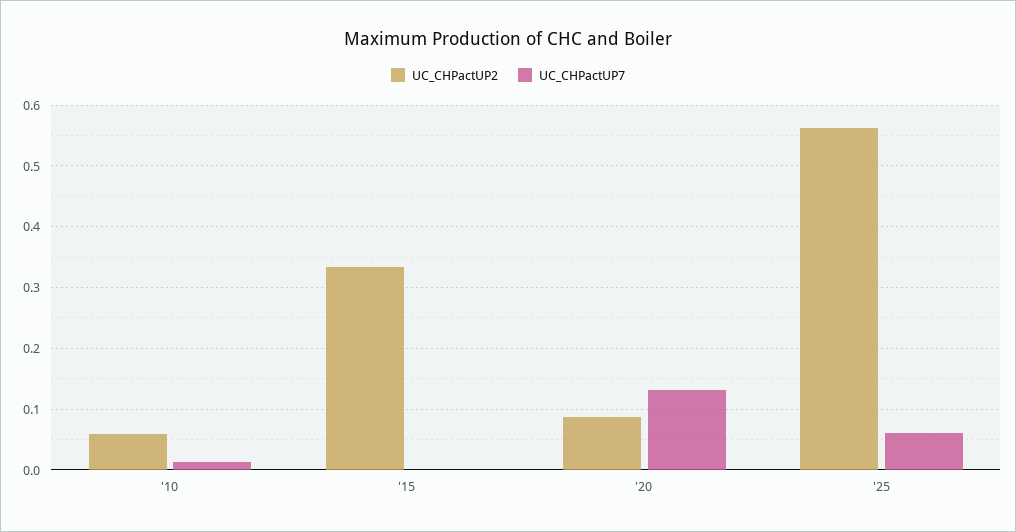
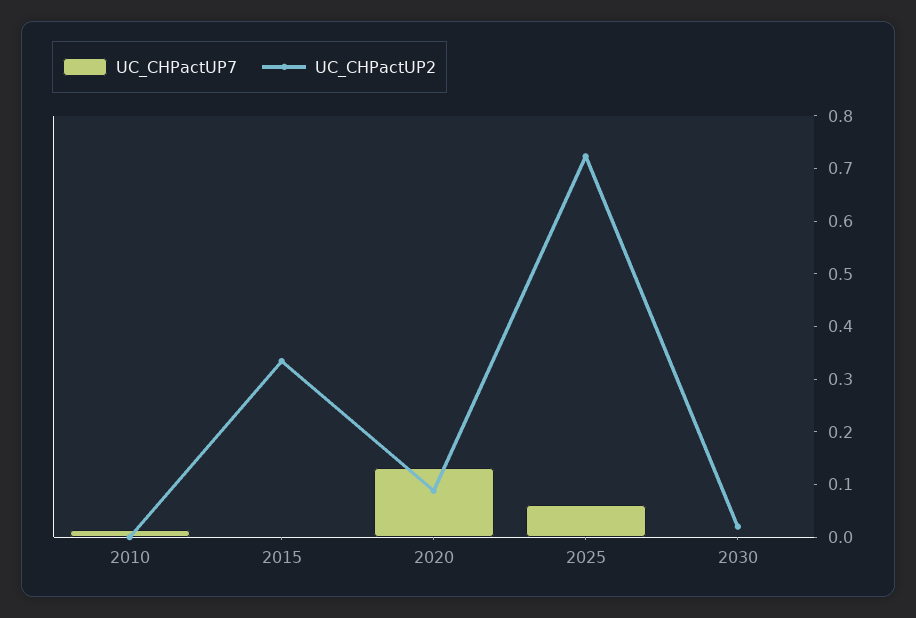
UC_CHPactUP2, '10: 0.06 -> 0
UC_CHPactUP2, '25: 0.56 -> 0.72
UC_CHPactUP7, 2030: none -> 0
UC_CHPactUP2, 2030: none -> 0.02

